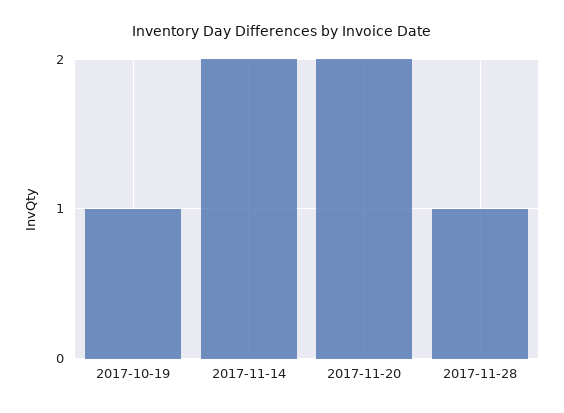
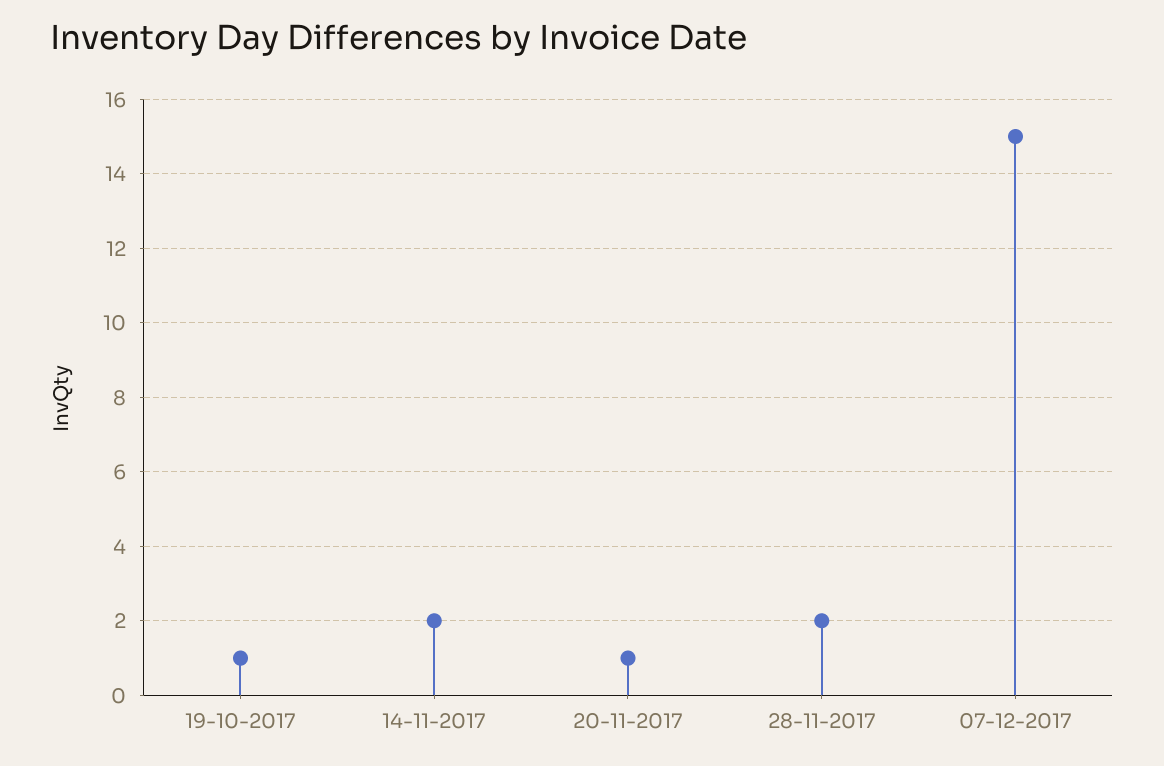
2017-11-20: 2 -> 1
2017-11-28: 1 -> 2
07-12-2017: none -> 15

